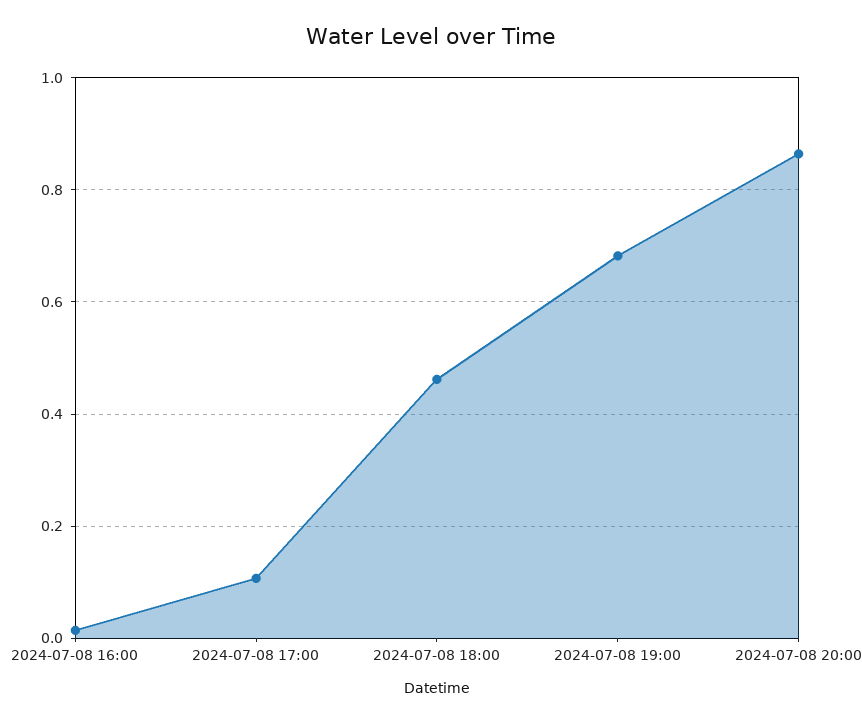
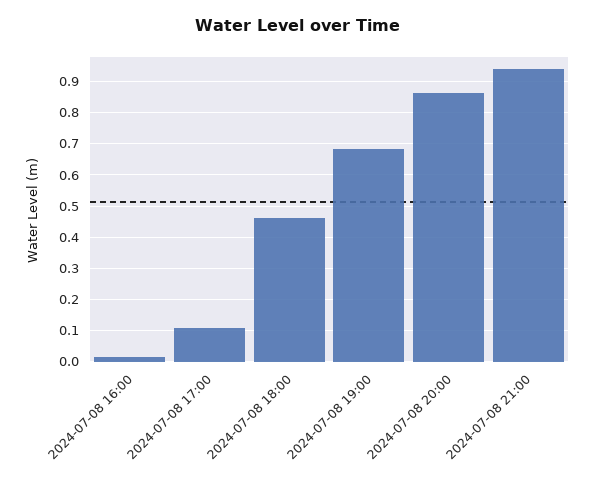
2024-07-08 21:00: none -> 0.94

